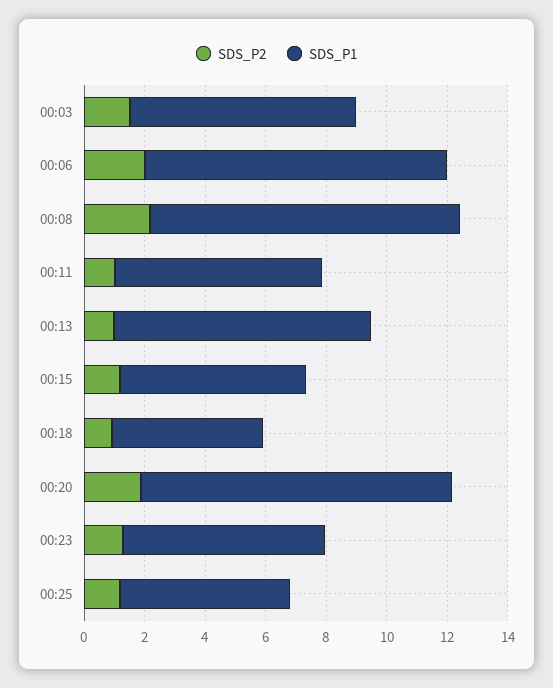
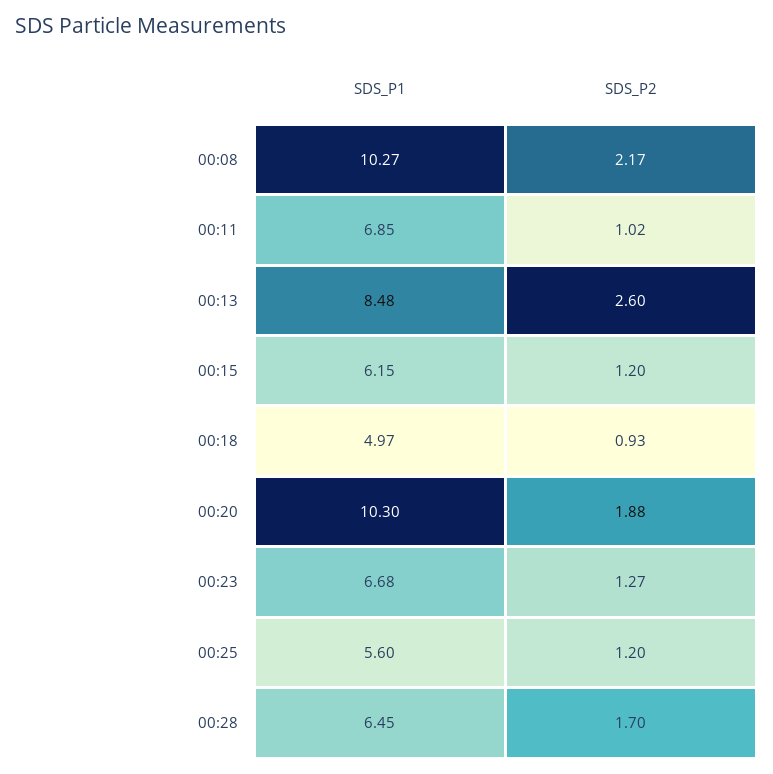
SDS_P2, 00:03: 1.5 -> none
SDS_P1, 00:03: 7.5 -> none
SDS_P2, 00:06: 2 -> none
SDS_P1, 00:06: 10 -> none
SDS_P2, 00:13: 1 -> 2.6
SDS_P1, 00:28: none -> 6.45
SDS_P2, 00:28: none -> 1.7

